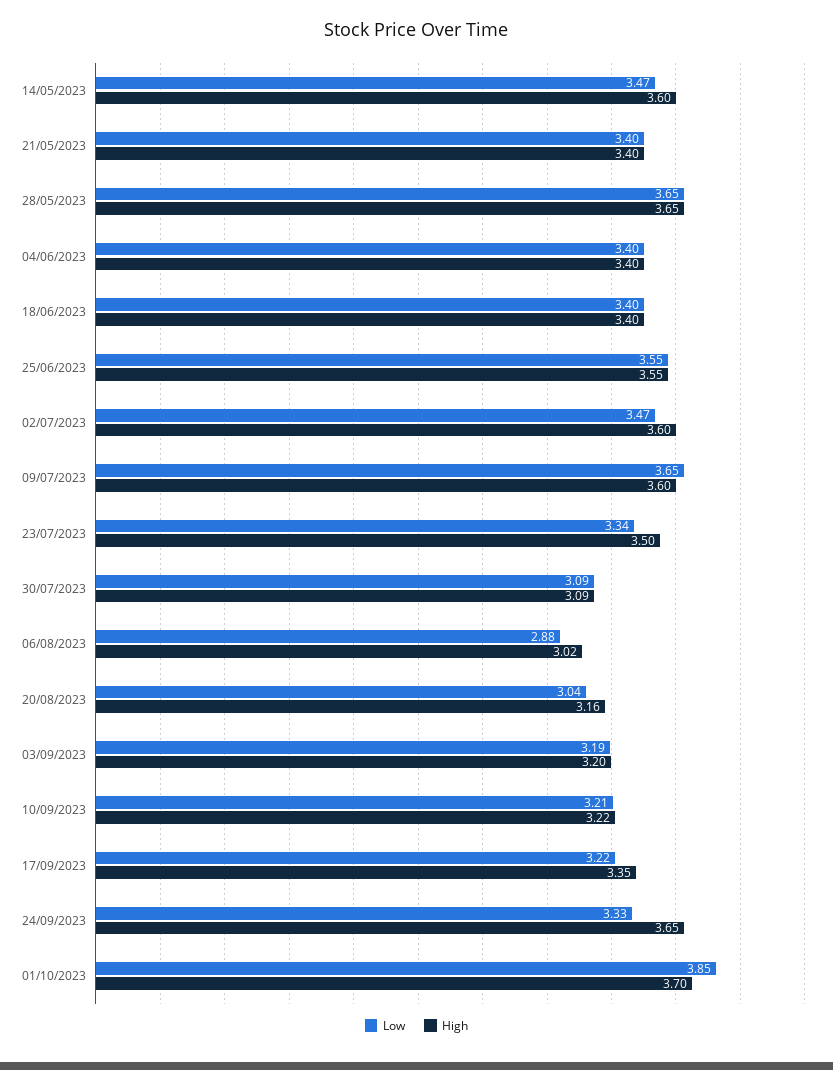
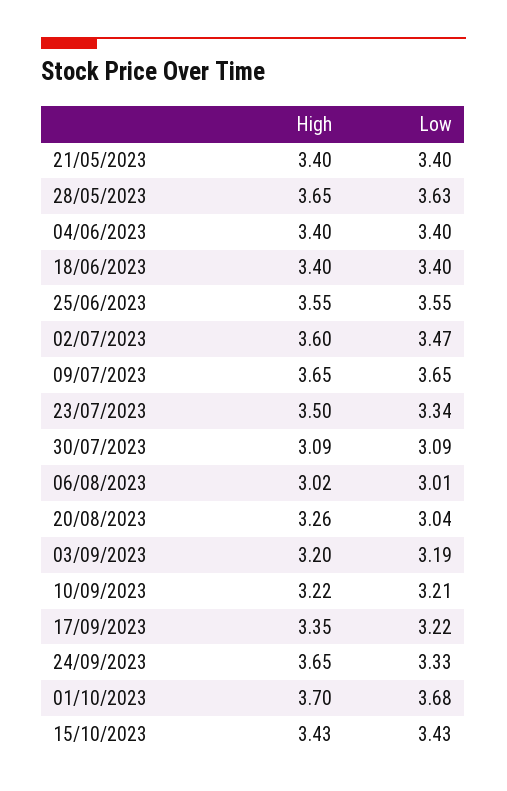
Low, 14/05/2023: 3.47 -> none
High, 14/05/2023: 3.6 -> none
Low, 28/05/2023: 3.65 -> 3.63
High, 09/07/2023: 3.6 -> 3.65
Low, 06/08/2023: 2.88 -> 3.01
High, 20/08/2023: 3.16 -> 3.26
Low, 01/10/2023: 3.85 -> 3.68
High, 15/10/2023: none -> 3.43
Low, 15/10/2023: none -> 3.43

